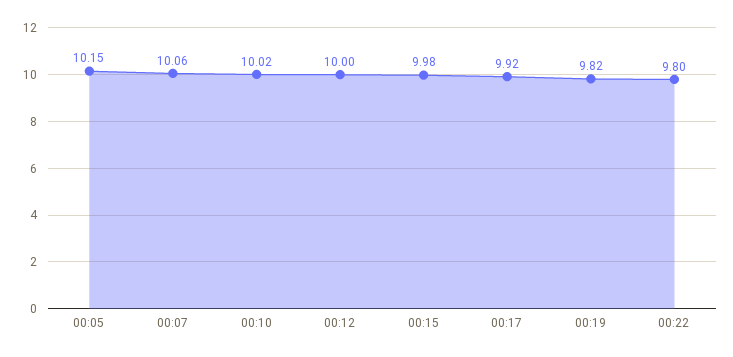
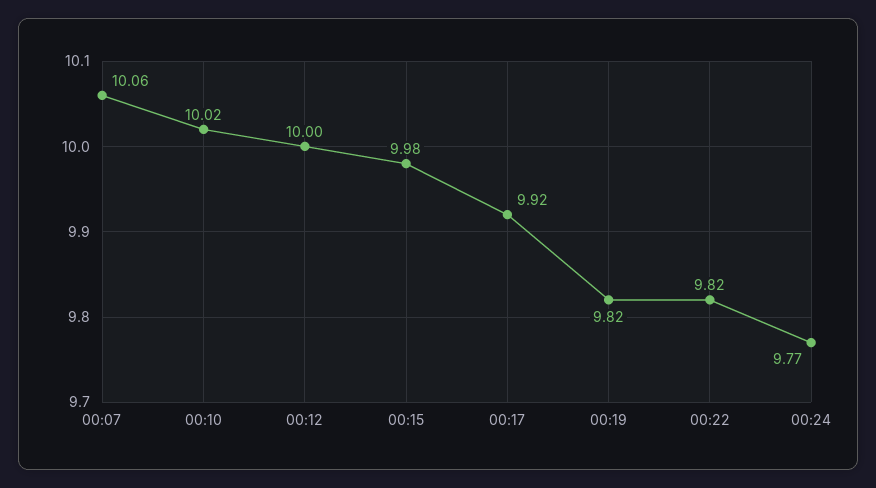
00:05: 10.15 -> none
00:22: 9.8 -> 9.82
00:24: none -> 9.77

